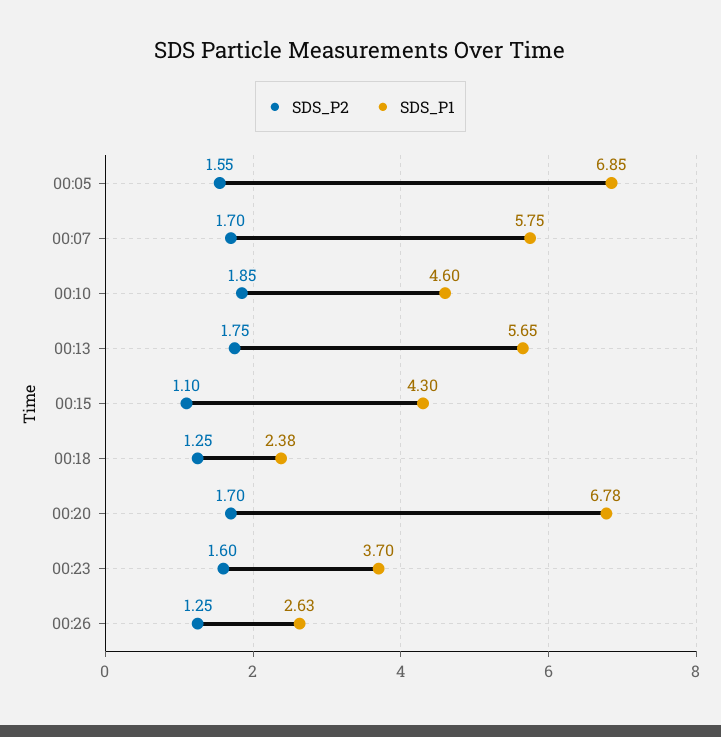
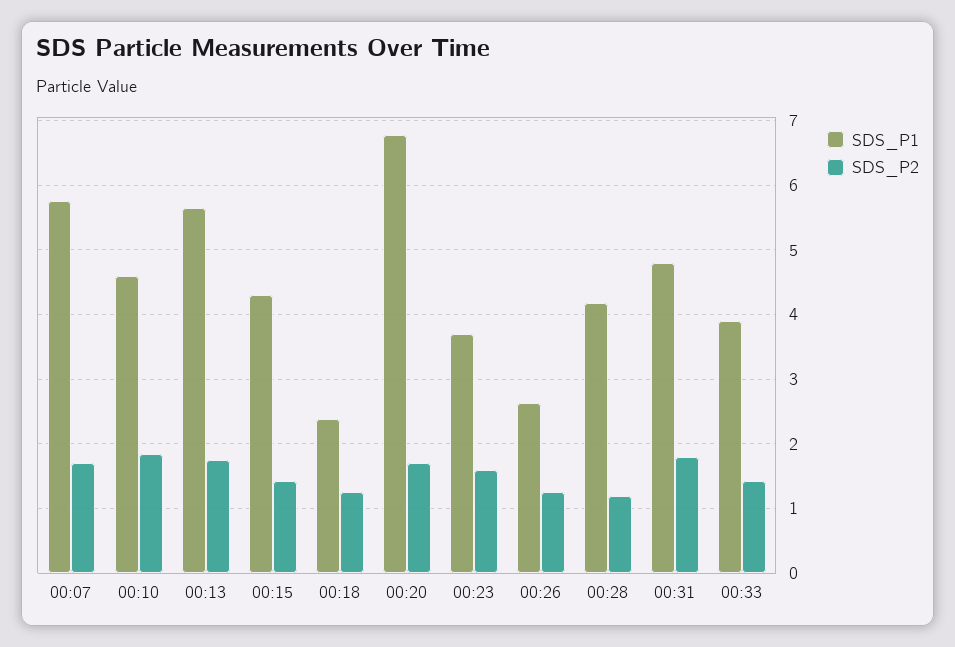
SDS_P2, 00:05: 1.55 -> none
SDS_P1, 00:05: 6.85 -> none
SDS_P2, 00:15: 1.1 -> 1.4
SDS_P1, 00:28: none -> 4.2
SDS_P2, 00:28: none -> 1.2
SDS_P1, 00:31: none -> 4.8
SDS_P2, 00:31: none -> 1.8
SDS_P1, 00:33: none -> 3.9
SDS_P2, 00:33: none -> 1.4

